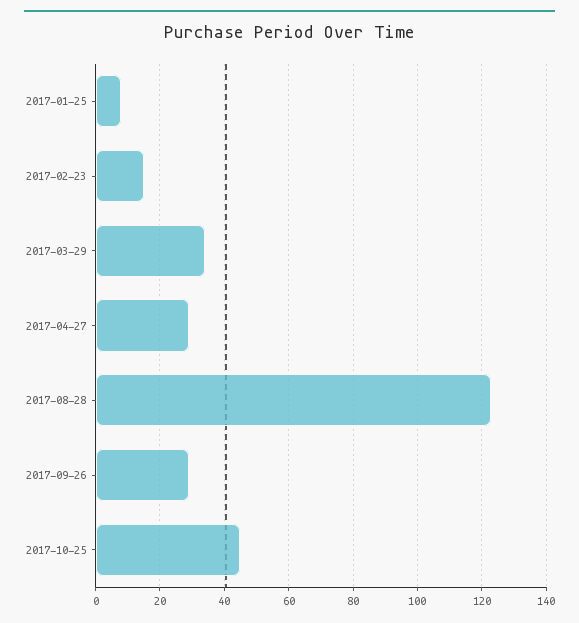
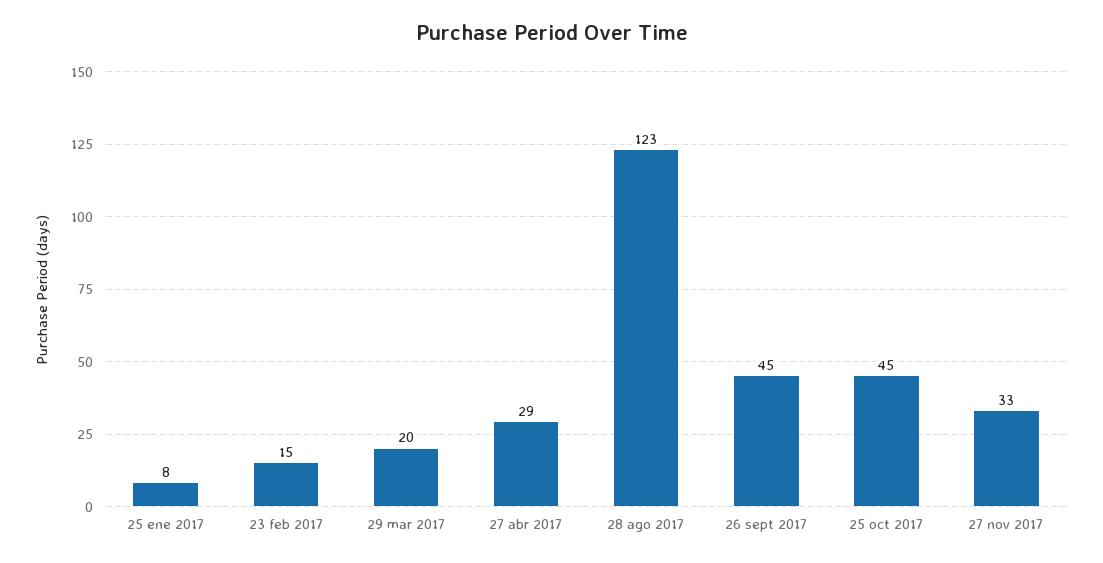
2017-03-29: 35 -> 20
2017-09-26: 30 -> 45
27 nov 2017: none -> 33

